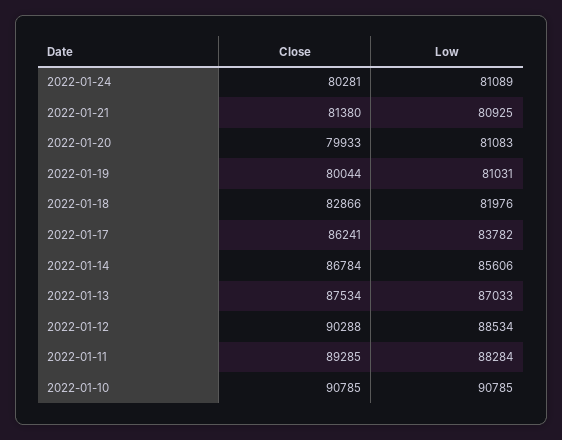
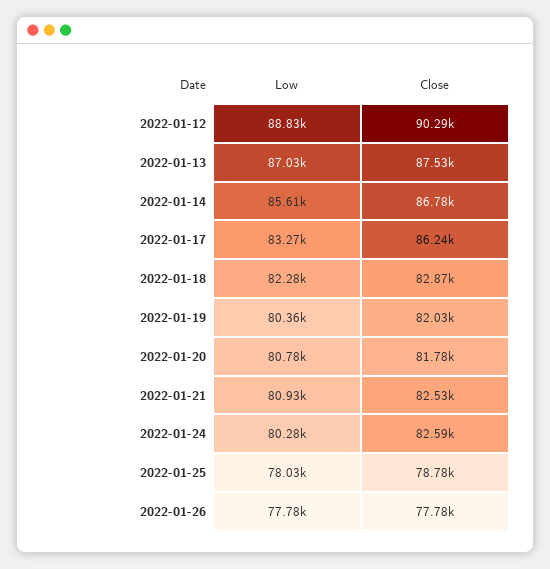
Close, 2022-01-24: 80281 -> 82590
Low, 2022-01-24: 81089 -> 80280
Close, 2022-01-21: 81380 -> 82530
Close, 2022-01-20: 79933 -> 81780
Low, 2022-01-20: 81083 -> 80780
Close, 2022-01-19: 80044 -> 82030
Low, 2022-01-19: 81031 -> 80360
Low, 2022-01-18: 81976 -> 82280
Low, 2022-01-17: 83782 -> 83270
Low, 2022-01-12: 88534 -> 88830
Close, 2022-01-11: 89285 -> none
Low, 2022-01-11: 88284 -> none
Close, 2022-01-10: 90785 -> none
Low, 2022-01-10: 90785 -> none
Low, 2022-01-25: none -> 78030
Close, 2022-01-25: none -> 78780
Low, 2022-01-26: none -> 77780
Close, 2022-01-26: none -> 77780

